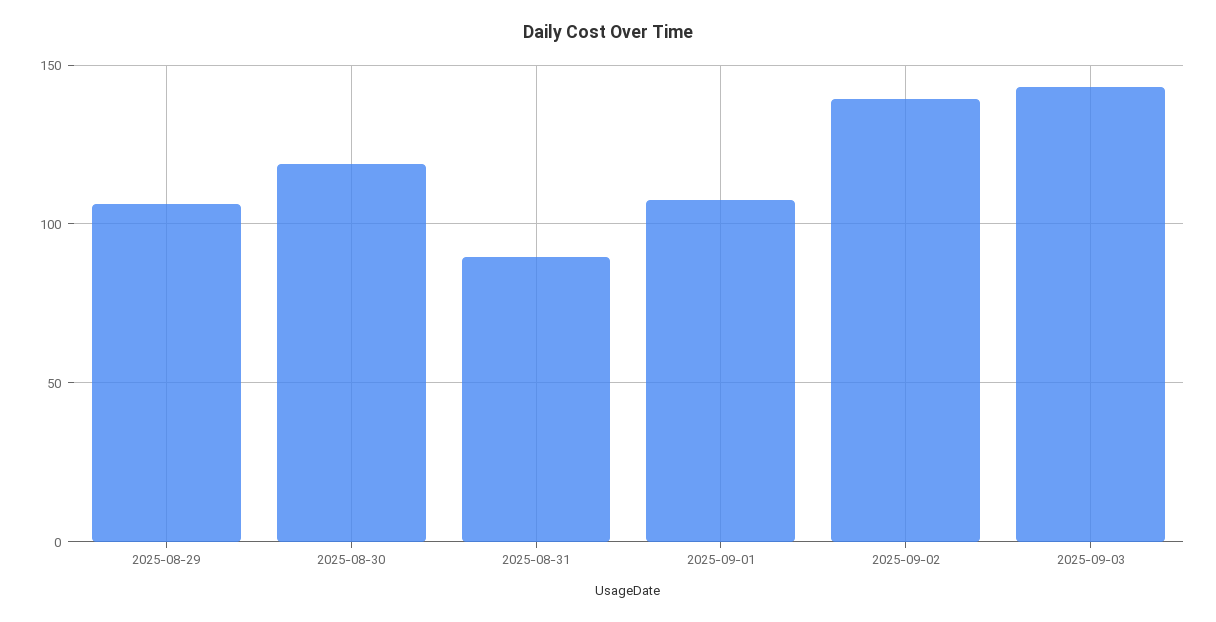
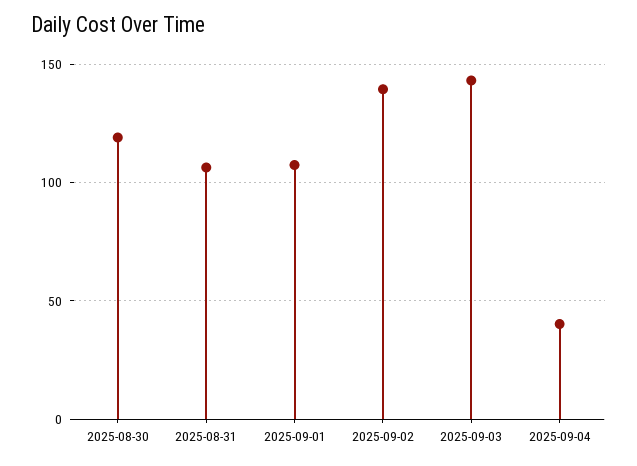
2025-08-29: 105 -> none
2025-08-31: 90 -> 105
2025-09-04: none -> 40

